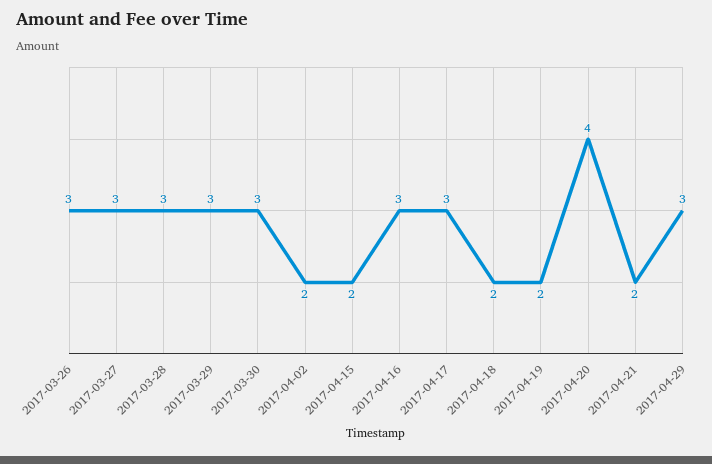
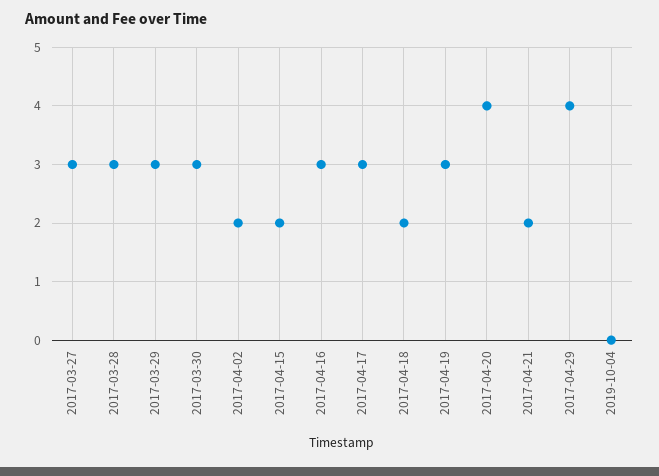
2017-03-26: 3 -> none
2017-04-19: 2 -> 3
2017-04-29: 3 -> 4
2019-10-04: none -> 0

